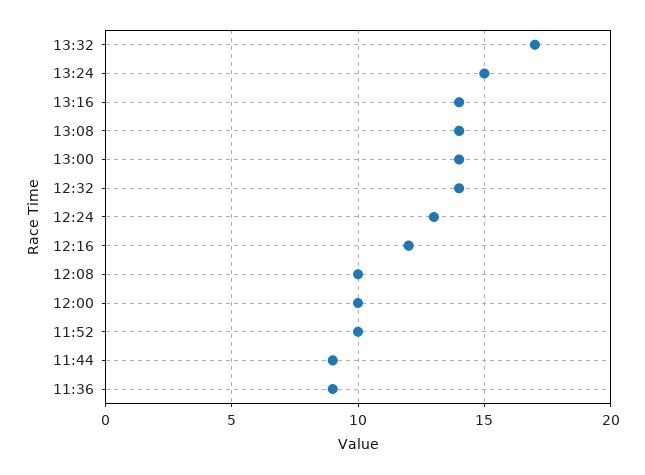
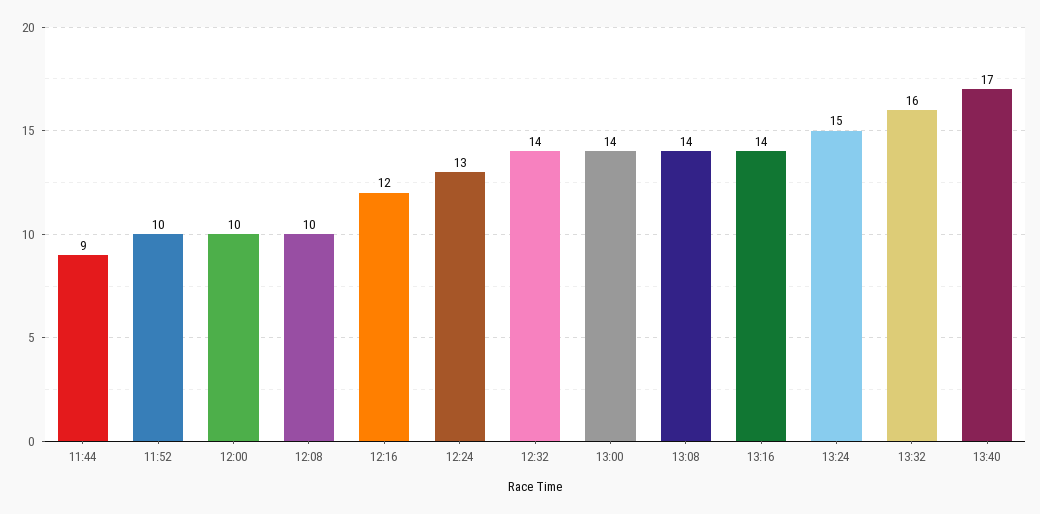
13:32: 17 -> 16
11:36: 9 -> none
13:40: none -> 17

